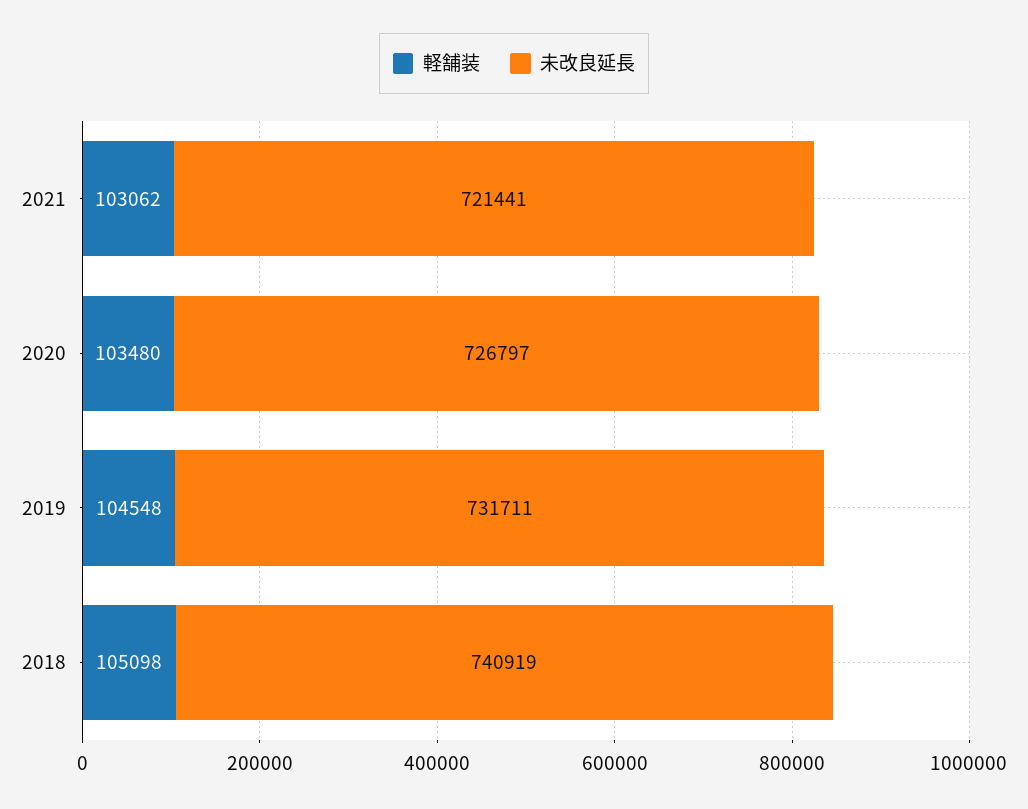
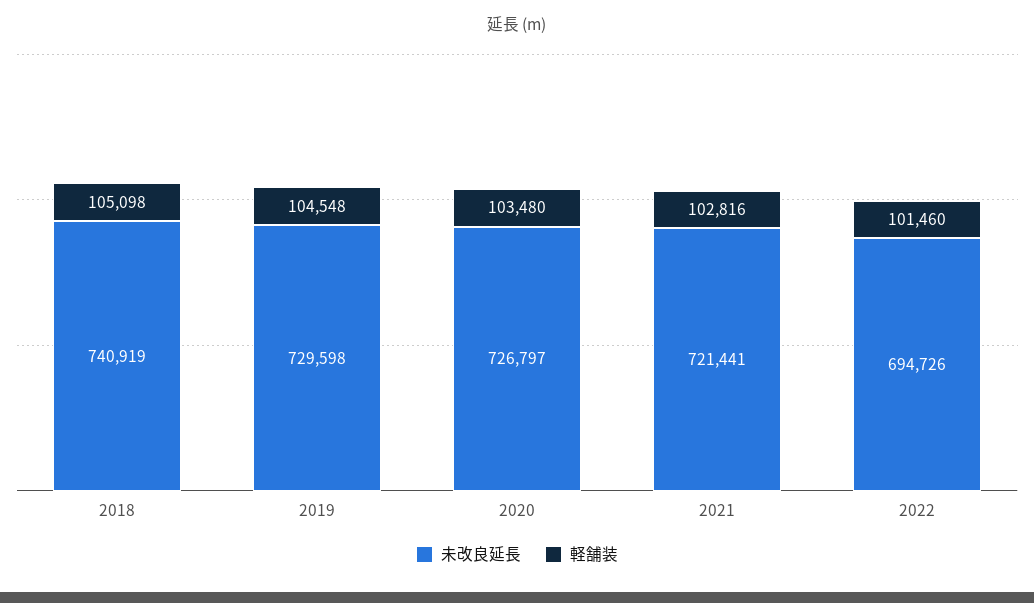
軽舗装, 2021: 103062 -> 102816
未改良延長, 2019: 731711 -> 729598
未改良延長, 2022: none -> 694726
軽舗装, 2022: none -> 101460

